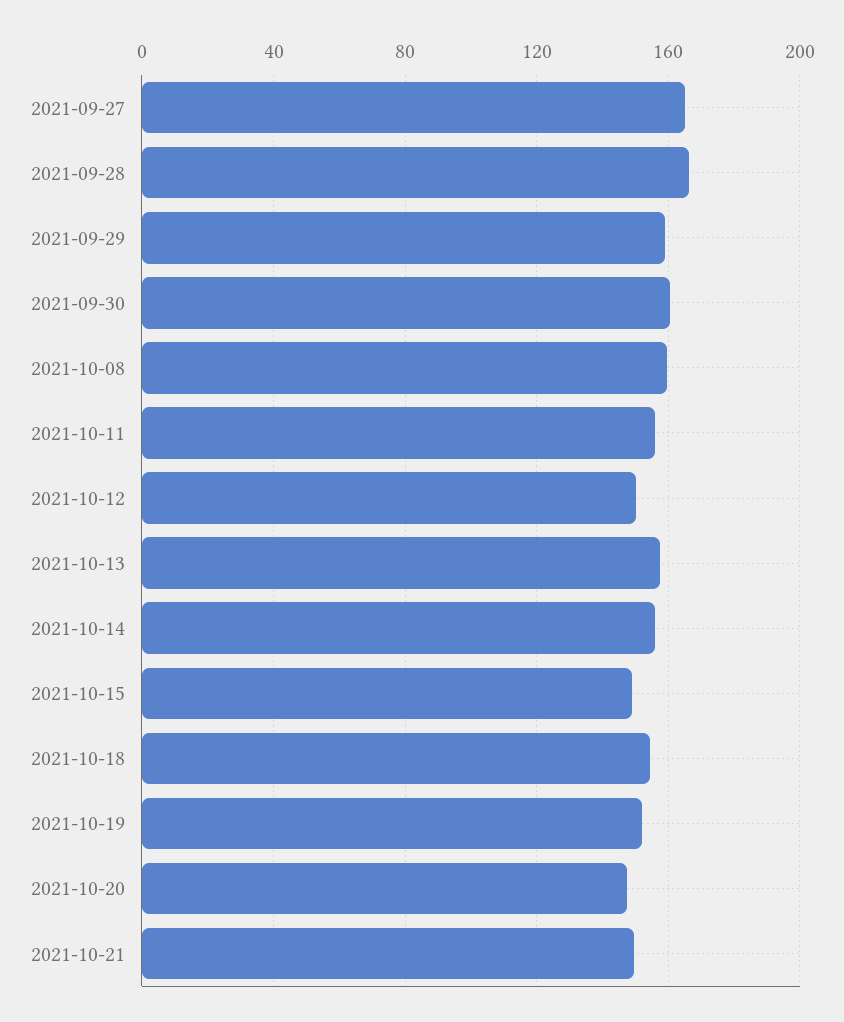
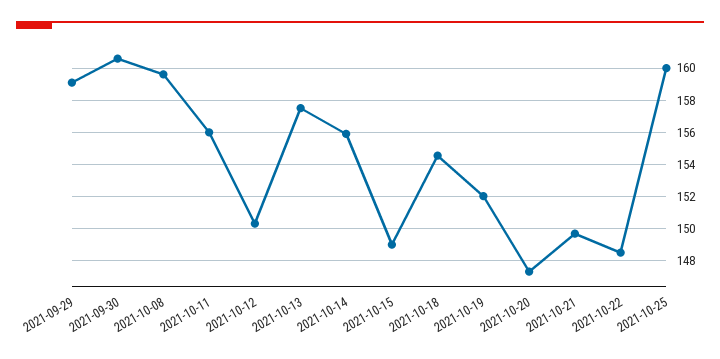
2021-09-27: 165 -> none
2021-09-28: 165 -> none
2021-10-22: none -> 148.5
2021-10-25: none -> 160

